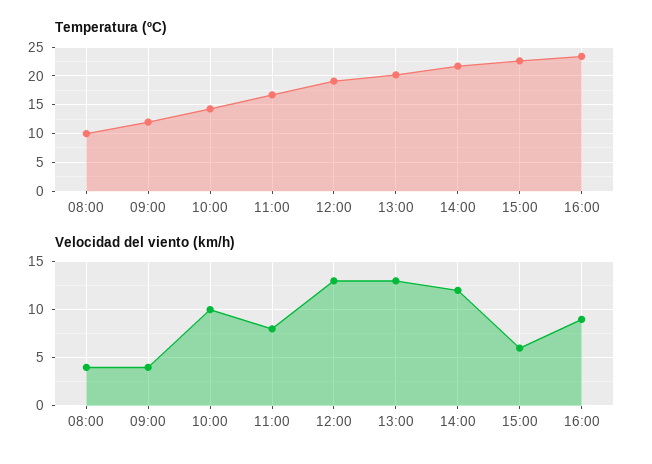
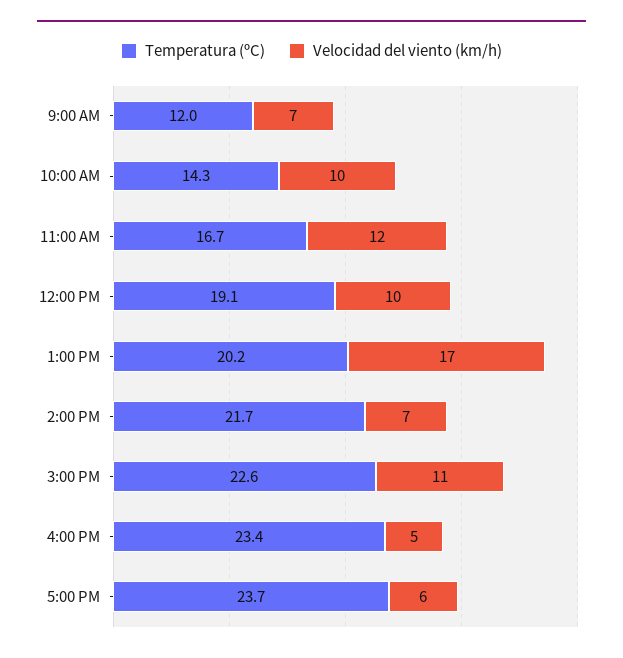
Temperatura (ºC), 08:00: 10 -> none
Velocidad del viento (km/h), 08:00: 4 -> none
Velocidad del viento (km/h), 09:00: 4 -> 7
Velocidad del viento (km/h), 11:00: 8 -> 12
Velocidad del viento (km/h), 12:00: 13 -> 10
Velocidad del viento (km/h), 13:00: 13 -> 17
Velocidad del viento (km/h), 14:00: 12 -> 7
Velocidad del viento (km/h), 15:00: 6 -> 11
Velocidad del viento (km/h), 16:00: 9 -> 5
Temperatura (ºC), 5:00 PM: none -> 23.7
Velocidad del viento (km/h), 5:00 PM: none -> 6

